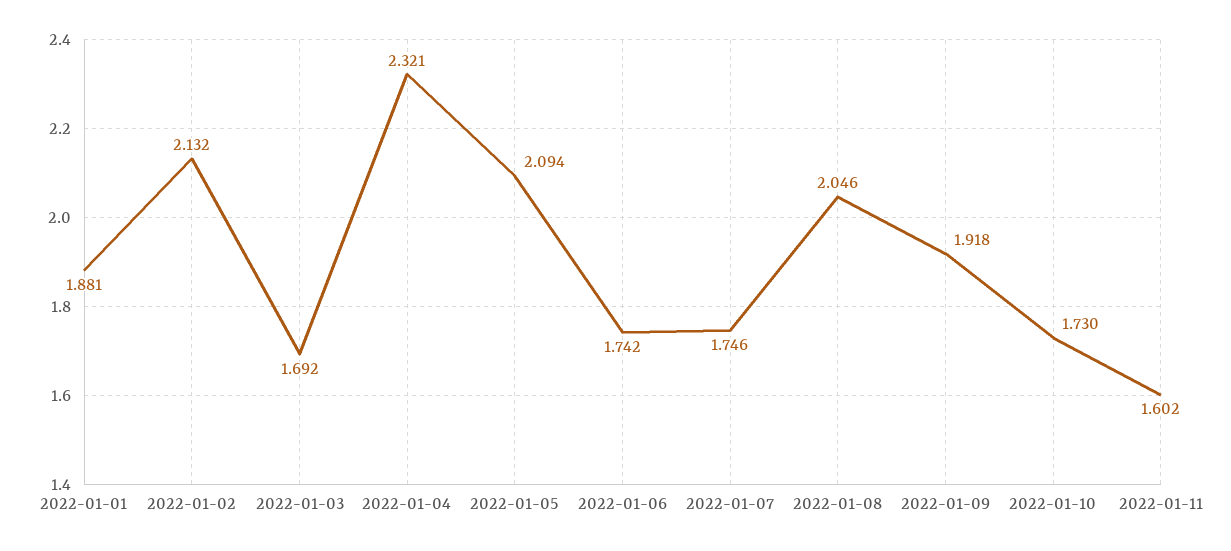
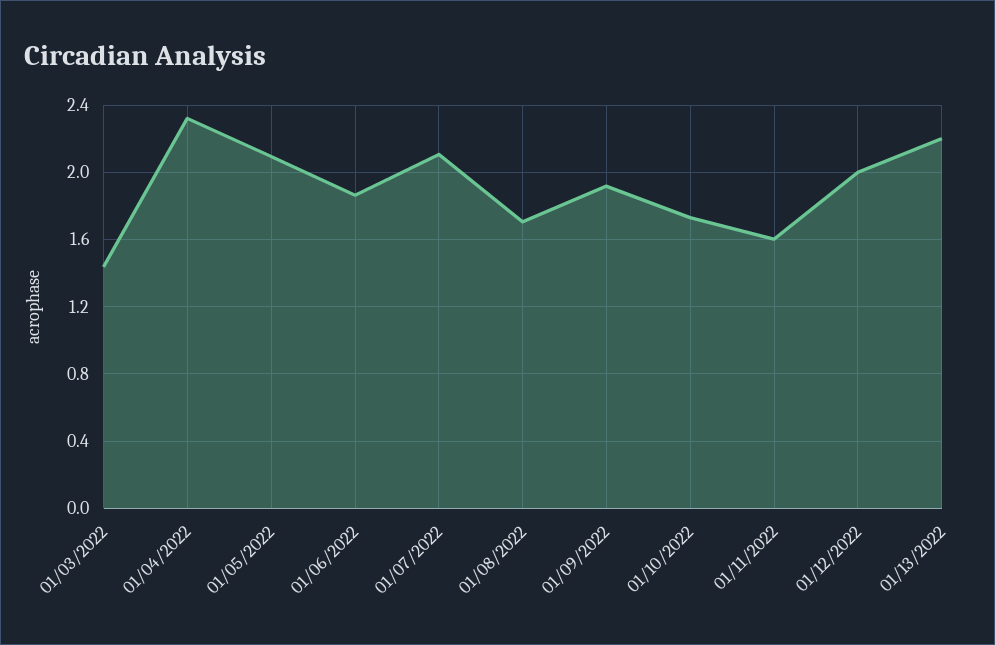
2022-01-01: 1.881 -> none
2022-01-02: 2.132 -> none
2022-01-03: 1.692 -> 1.45
2022-01-06: 1.742 -> 1.85
2022-01-07: 1.746 -> 2.1
2022-01-08: 2.046 -> 1.7
01/12/2022: none -> 2
01/13/2022: none -> 2.2

